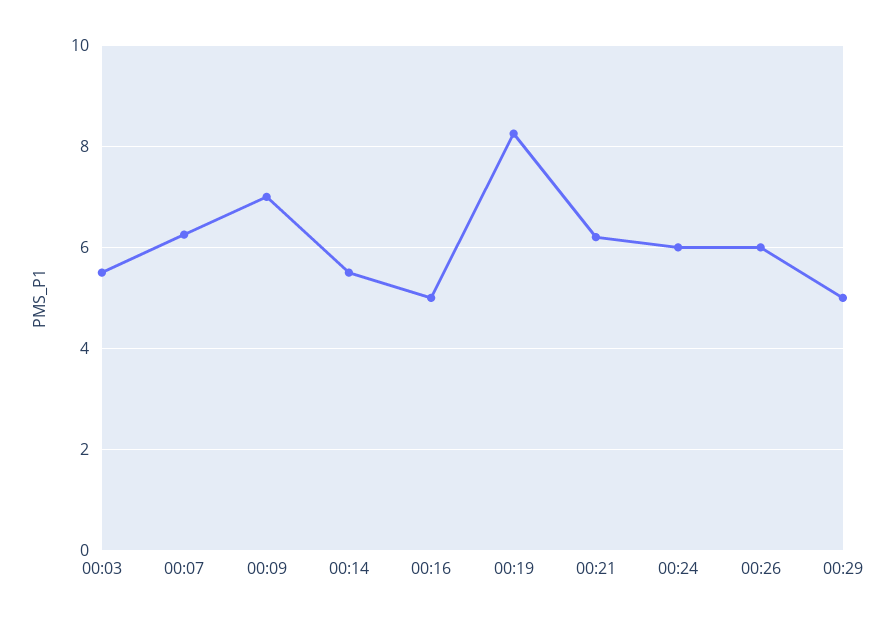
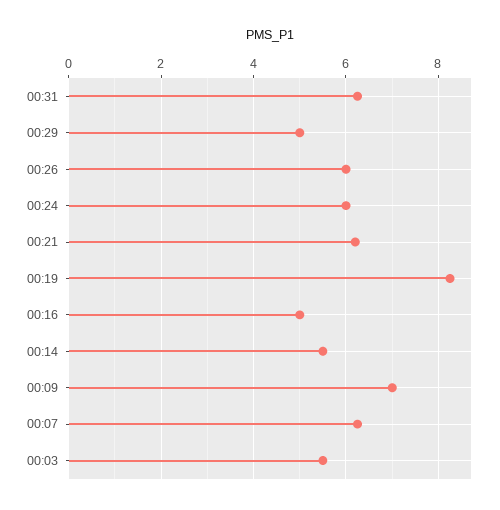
00:31: none -> 6.2

